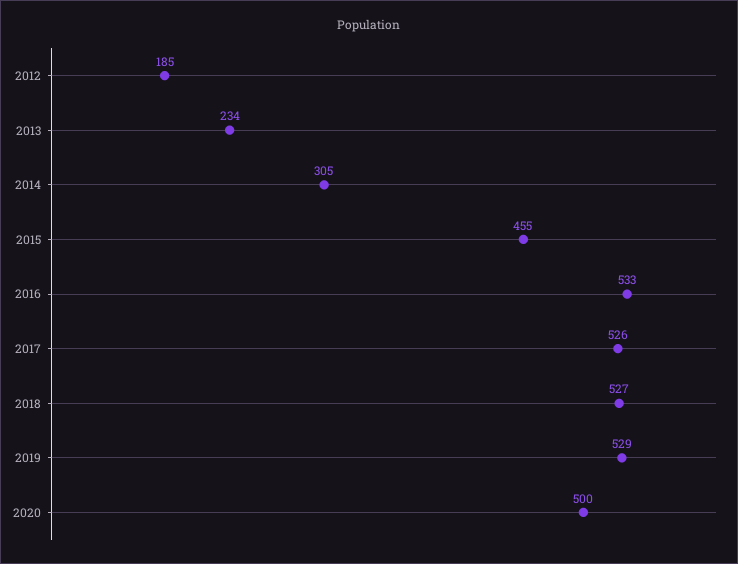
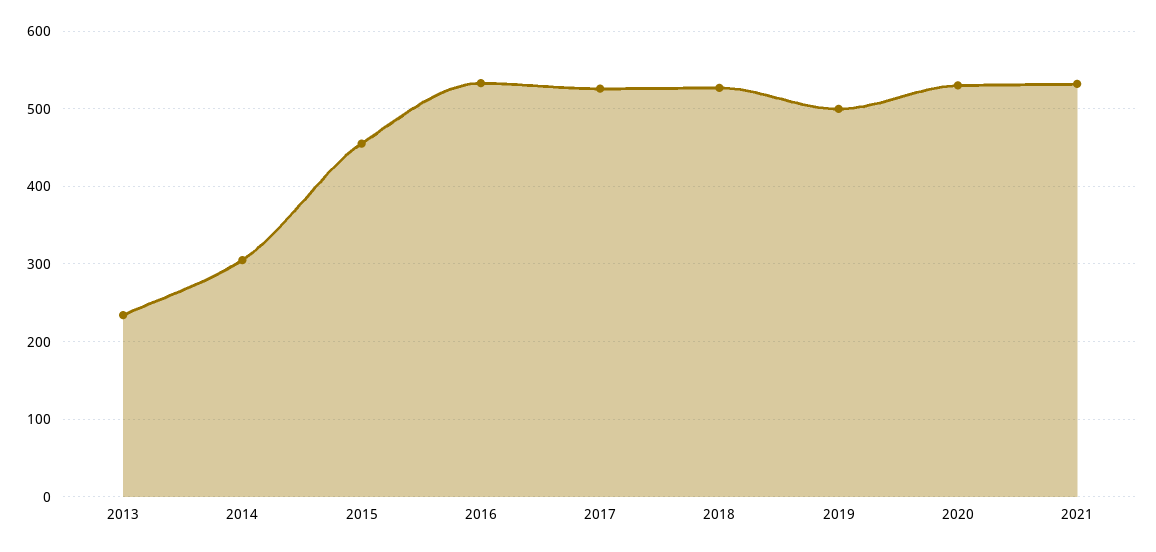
2012: 185 -> none
2019: 529 -> 500
2020: 500 -> 530
2021: none -> 530

